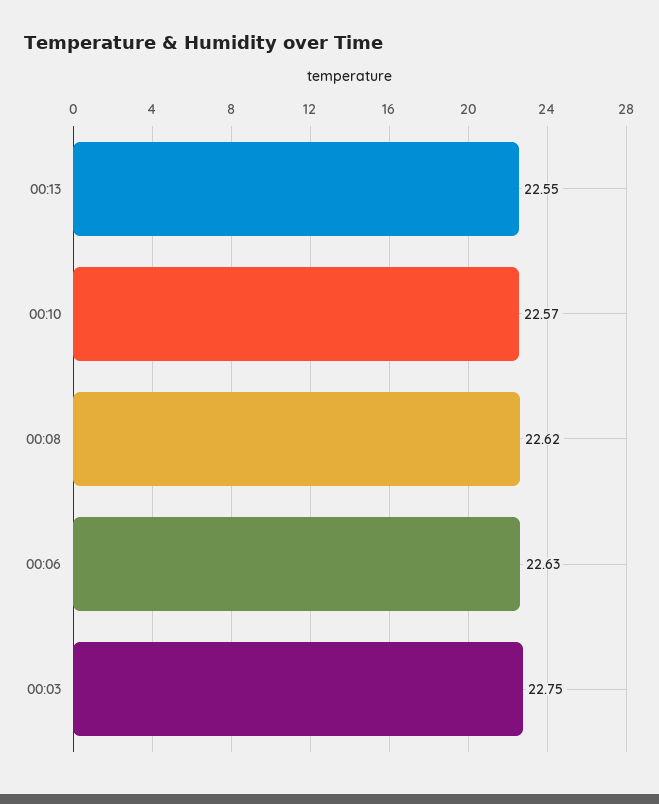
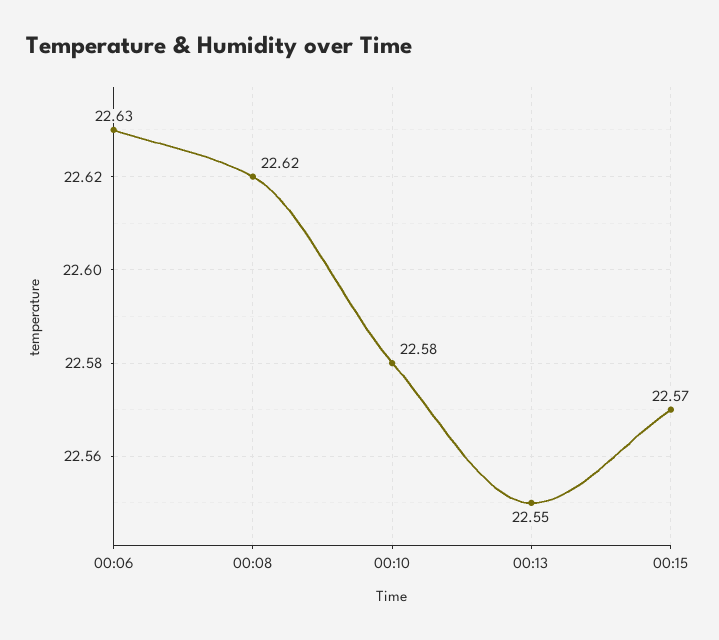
00:10: 22.57 -> 22.58
00:03: 22.75 -> none
00:15: none -> 22.57

